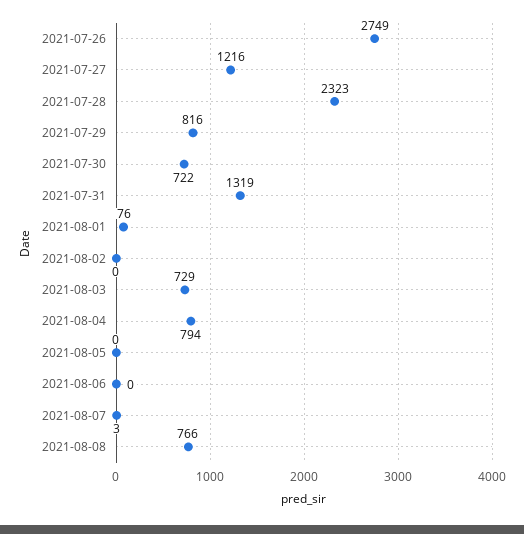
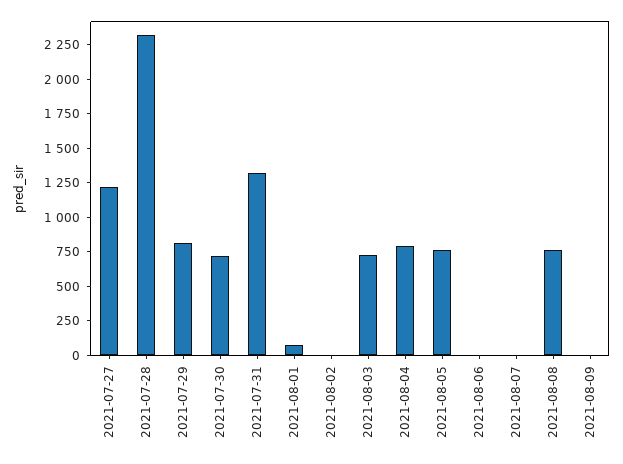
2021-07-26: 2749 -> none
2021-08-05: 0 -> 750
2021-08-09: none -> 0

